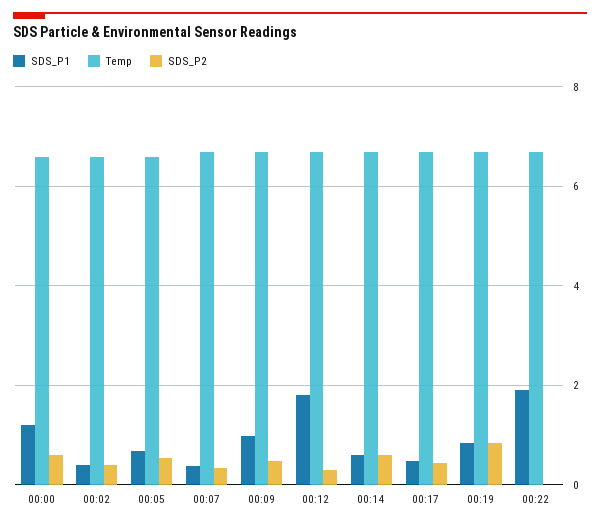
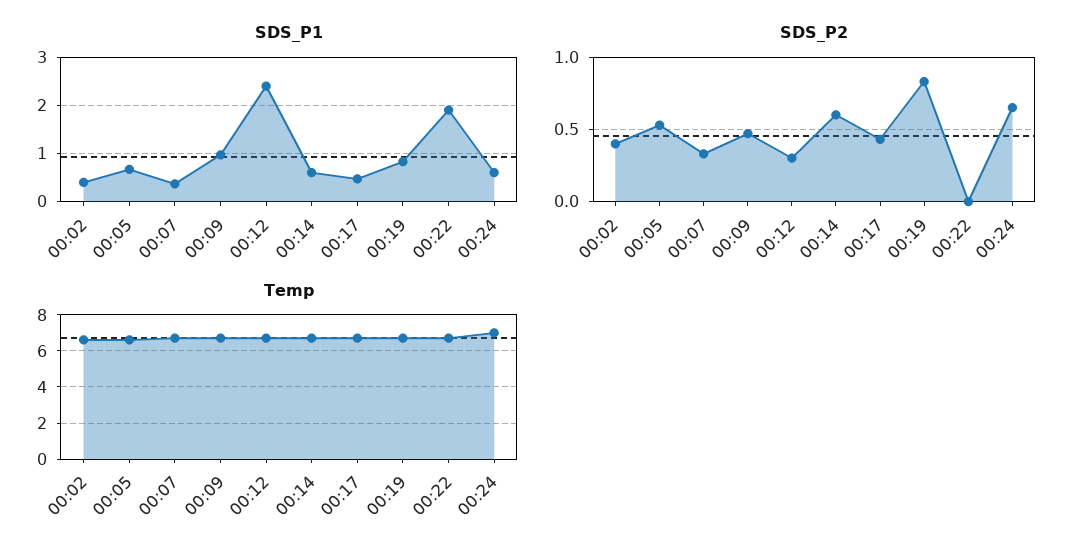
SDS_P1, 00:00: 1.2 -> none
Temp, 00:00: 6.6 -> none
SDS_P2, 00:00: 0.6 -> none
SDS_P1, 00:12: 1.8 -> 2.4
SDS_P1, 00:24: none -> 0.6
SDS_P2, 00:24: none -> 0.65
Temp, 00:24: none -> 7

